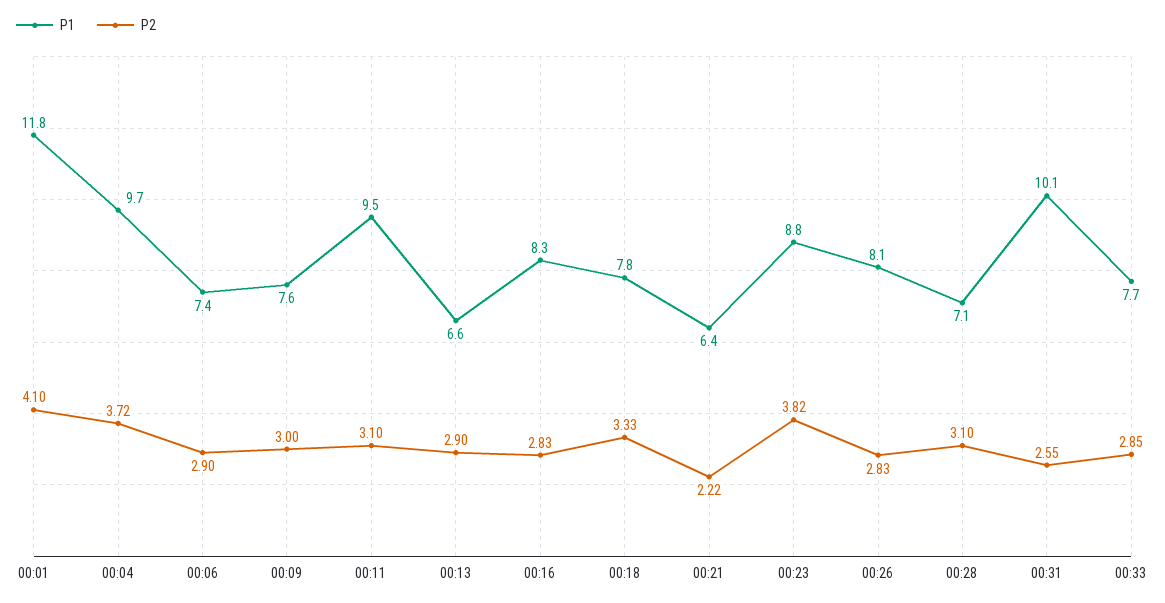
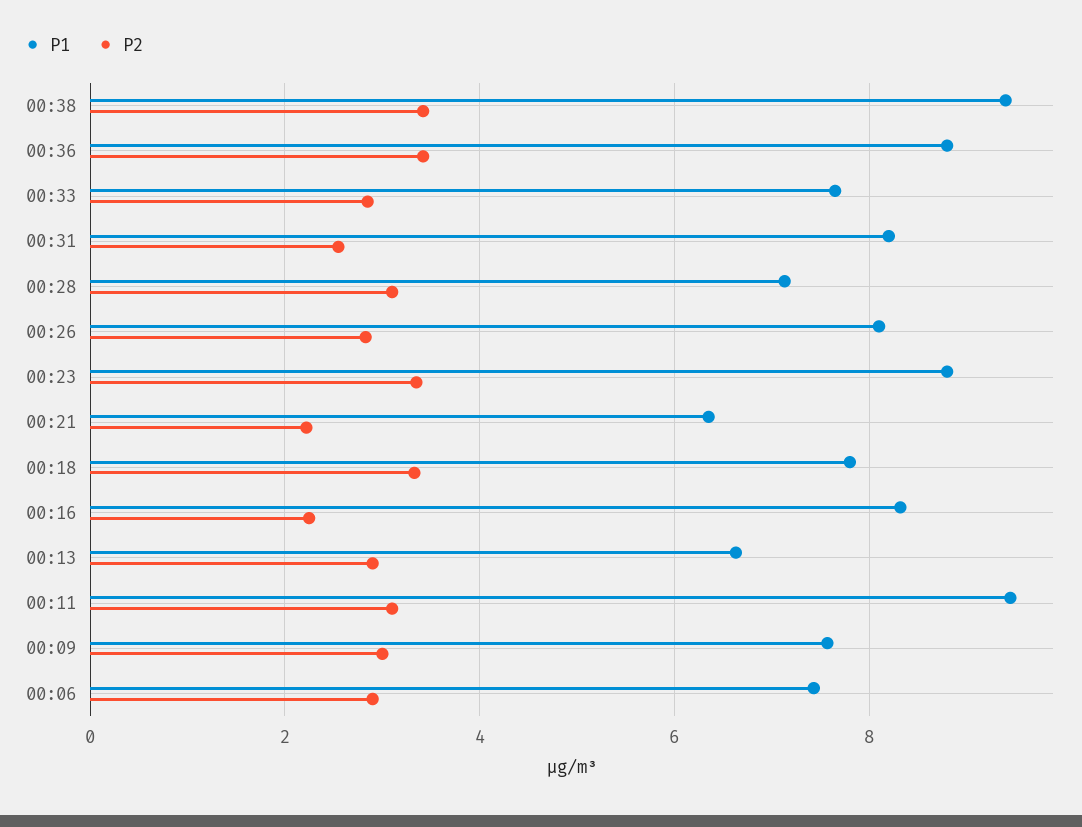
P1, 00:01: 11.8 -> none
P2, 00:01: 4.1 -> none
P1, 00:04: 9.7 -> none
P2, 00:04: 3.72 -> none
P2, 00:16: 2.83 -> 2.2
P2, 00:23: 3.82 -> 3.4
P1, 00:31: 10.1 -> 8.2
P1, 00:38: none -> 9.4
P2, 00:38: none -> 3.4
P1, 00:36: none -> 8.8
P2, 00:36: none -> 3.4

